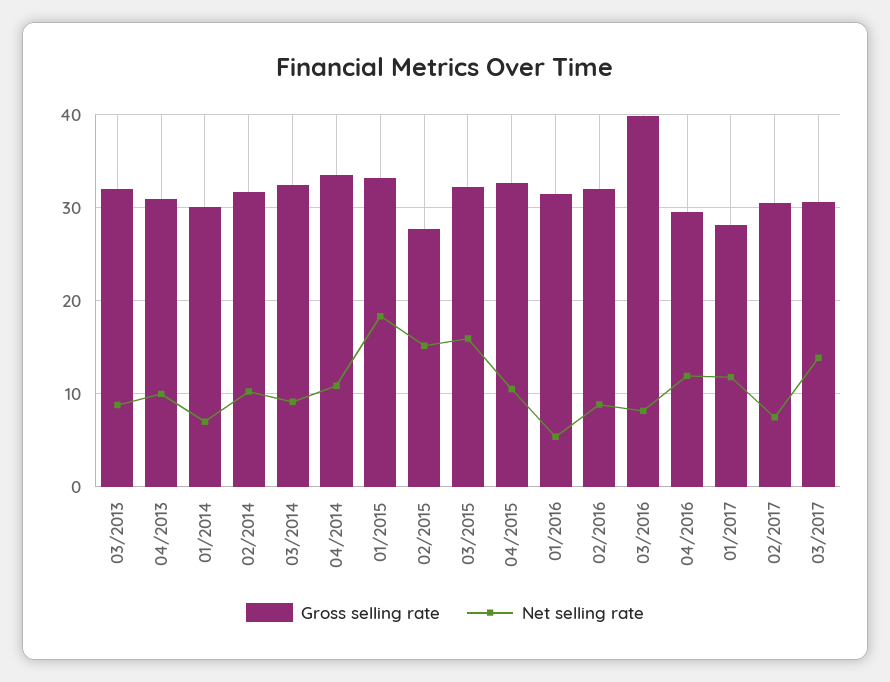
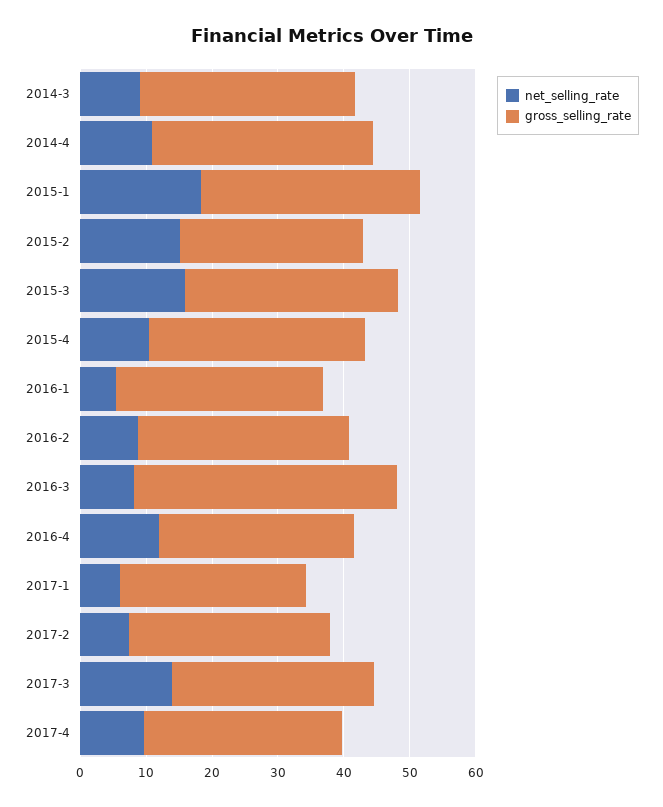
Gross selling rate, 03/2013: 32 -> none
Net selling rate, 03/2013: 9 -> none
Gross selling rate, 04/2013: 31 -> none
Net selling rate, 04/2013: 10 -> none
Gross selling rate, 01/2014: 30 -> none
Net selling rate, 01/2014: 7 -> none
Gross selling rate, 02/2014: 32 -> none
Net selling rate, 02/2014: 10 -> none
Net selling rate, 01/2017: 12 -> 6
Net selling rate, 2017-4: none -> 10
Gross selling rate, 2017-4: none -> 30

